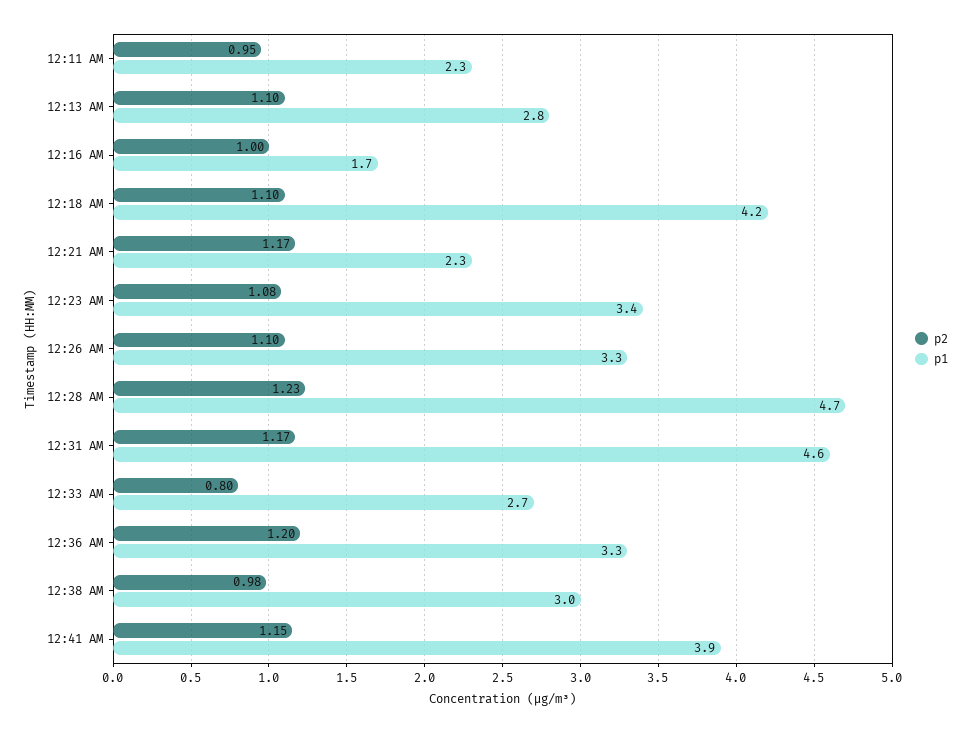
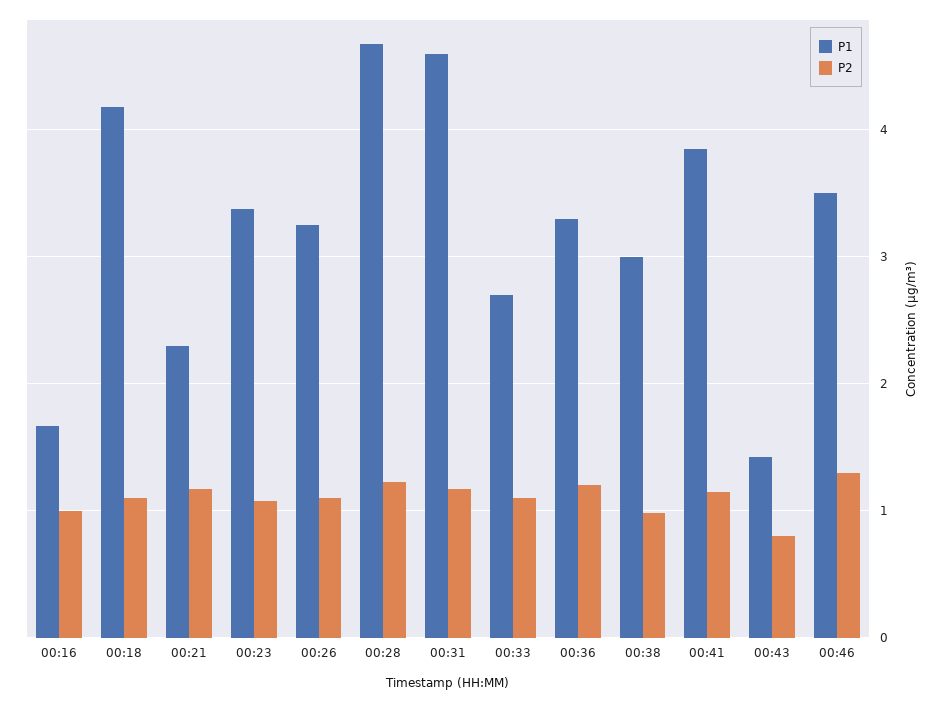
p2, 12:11 AM: 0.95 -> none
p1, 12:11 AM: 2.3 -> none
p2, 12:13 AM: 1.1 -> none
p1, 12:13 AM: 2.8 -> none
p2, 12:33 AM: 0.8 -> 1.1
p1, 00:43: none -> 1.4
p2, 00:43: none -> 0.8
p1, 00:46: none -> 3.5
p2, 00:46: none -> 1.3

